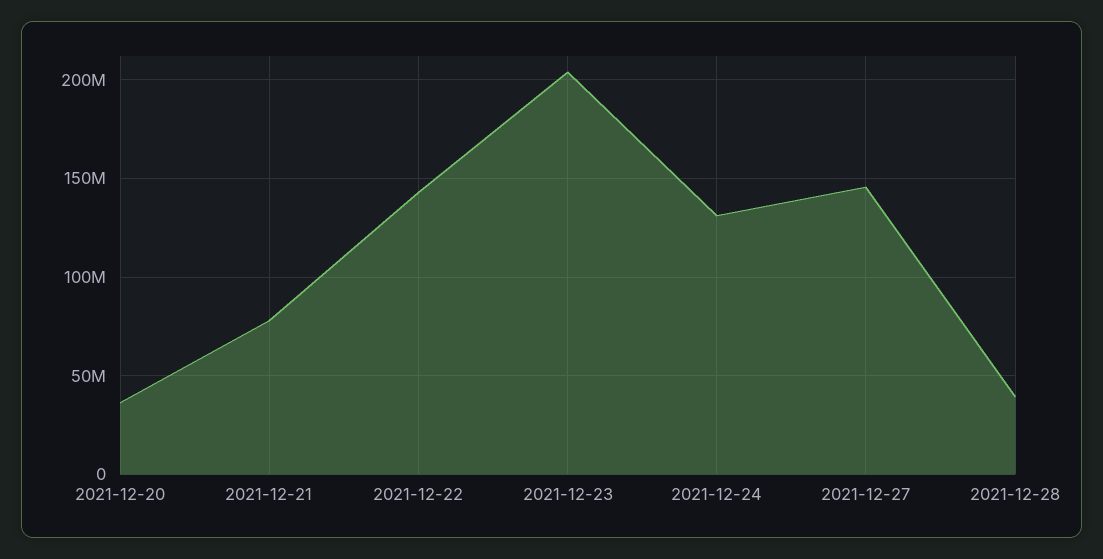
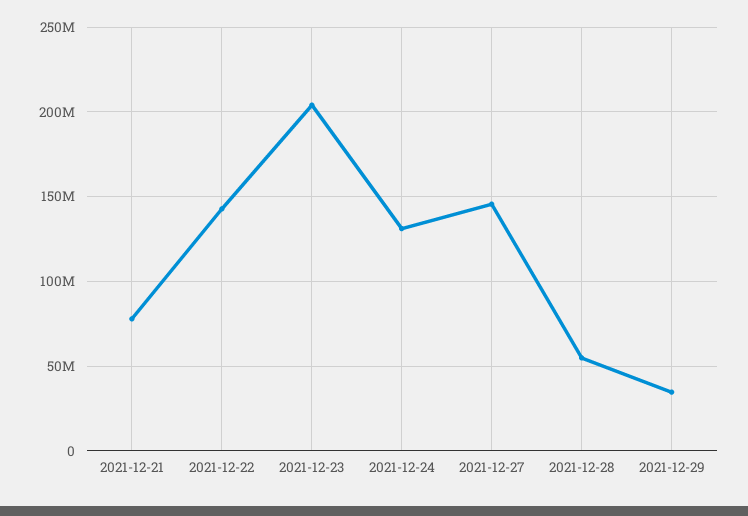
2021-12-20: 35000000 -> none
2021-12-28: 40000000 -> 55000000
2021-12-29: none -> 35000000

